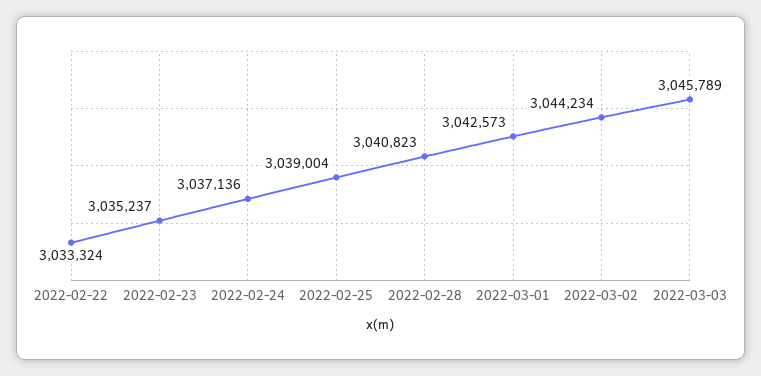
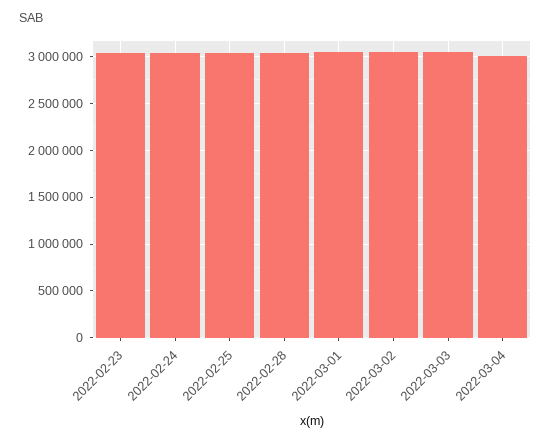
2022-02-22: 3033324 -> none
2022-03-04: none -> 3000000

